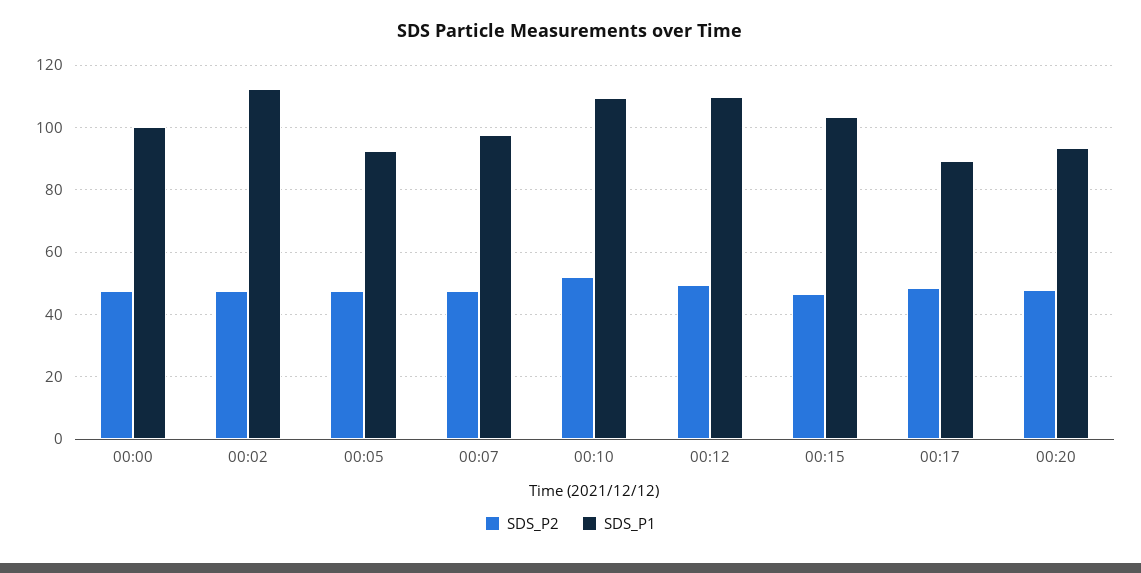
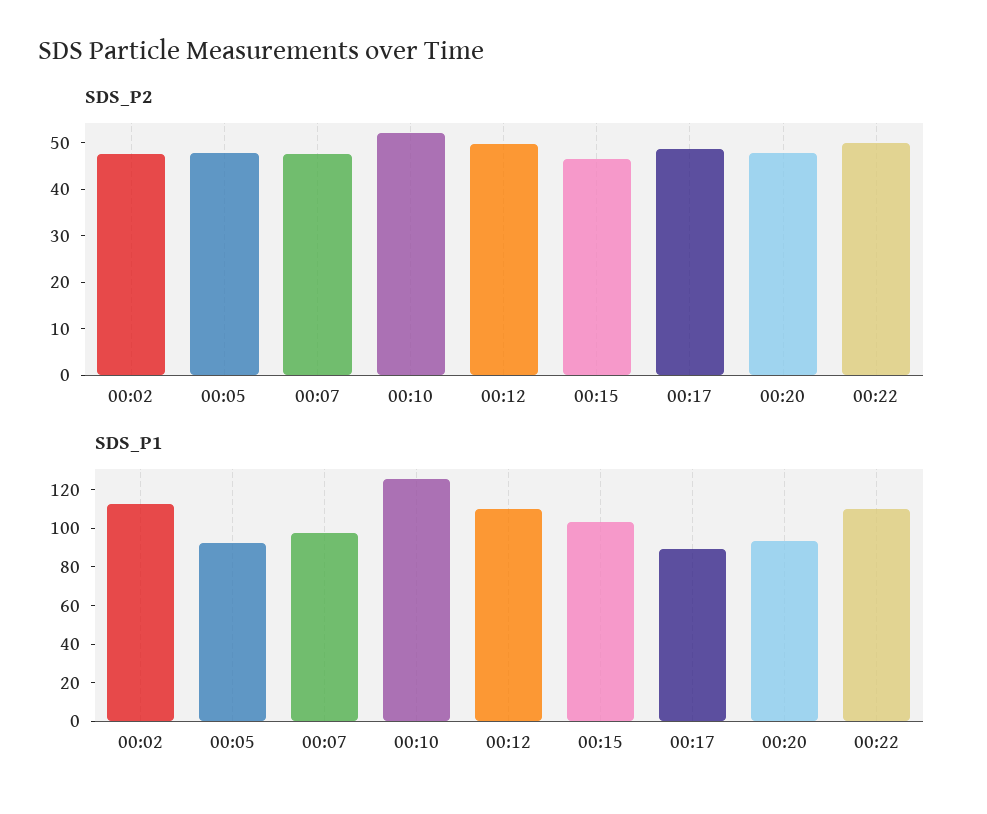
SDS_P2, 00:00: 48 -> none
SDS_P1, 00:00: 100 -> none
SDS_P1, 00:10: 110 -> 125
SDS_P2, 00:22: none -> 50
SDS_P1, 00:22: none -> 110

